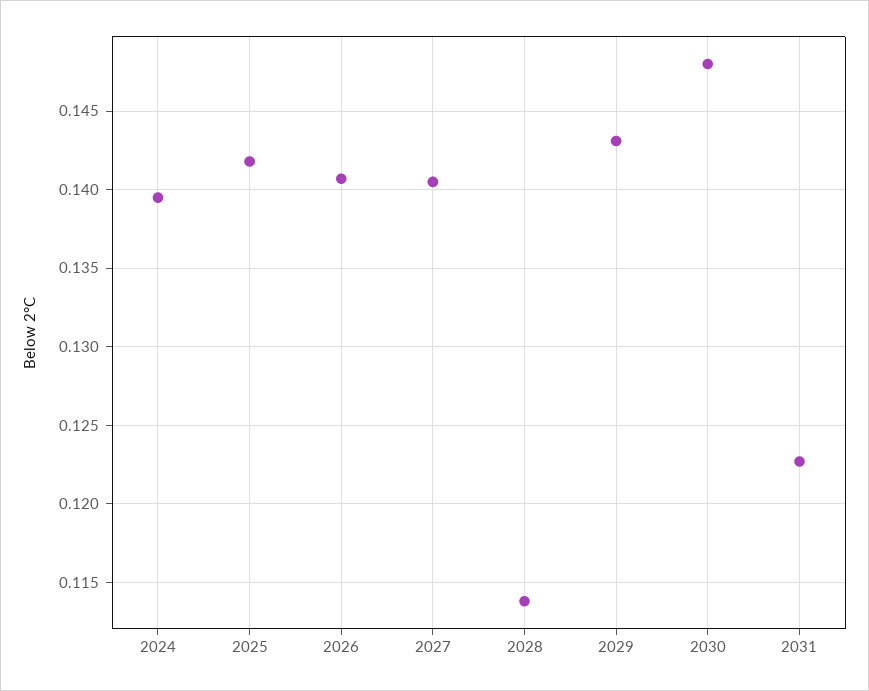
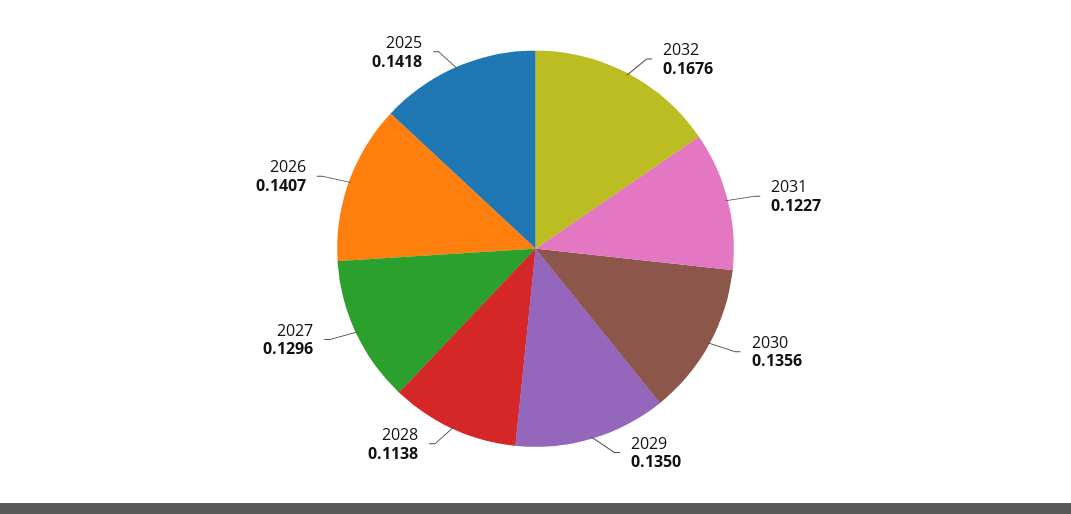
2024: 0.1395 -> none
2027: 0.1405 -> 0.1296
2029: 0.143 -> 0.135
2030: 0.148 -> 0.1356
2032: none -> 0.1676

